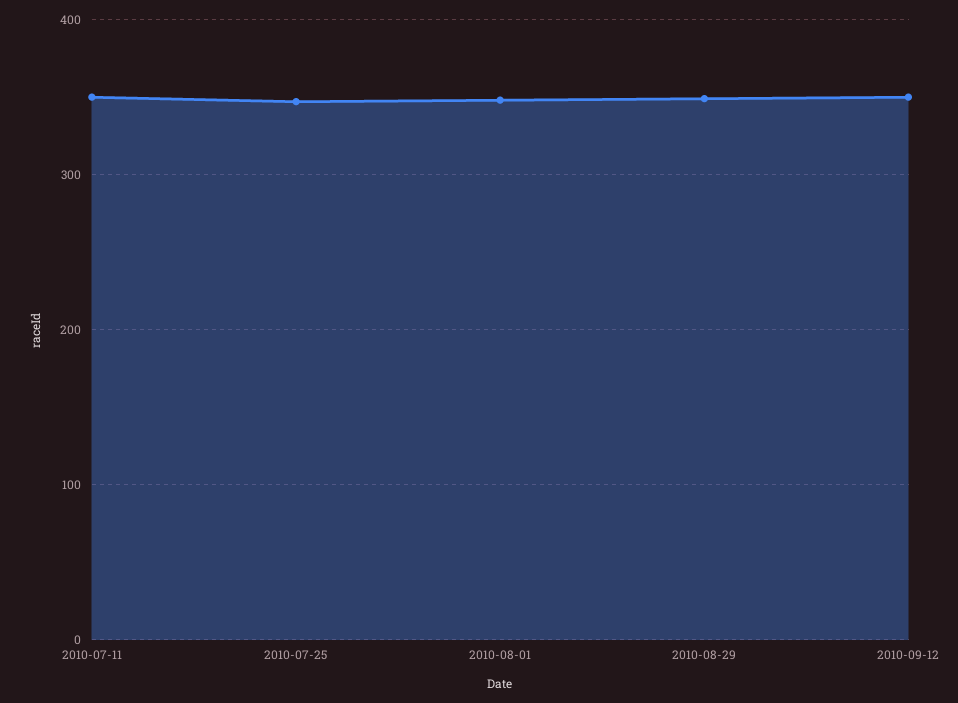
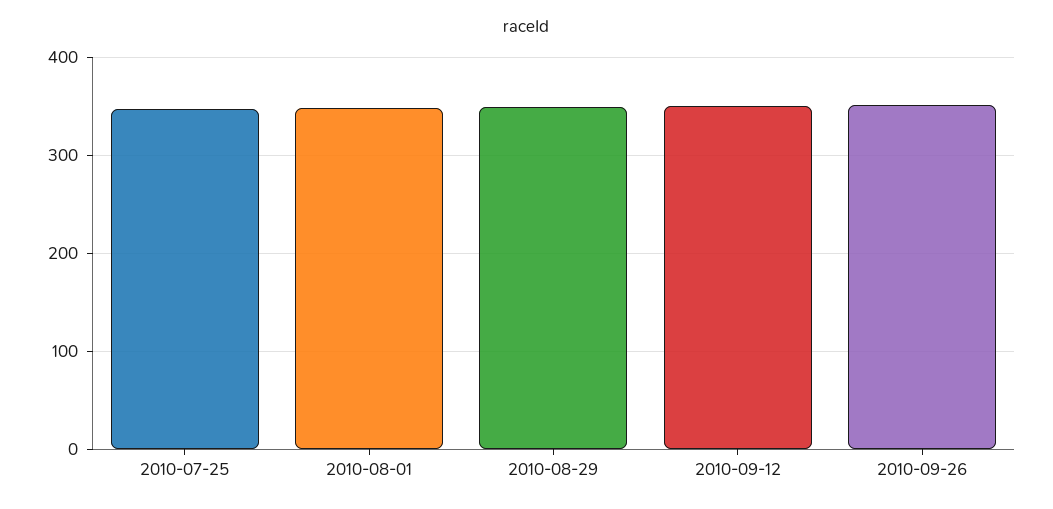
2010-07-11: 350 -> none
2010-09-26: none -> 350

